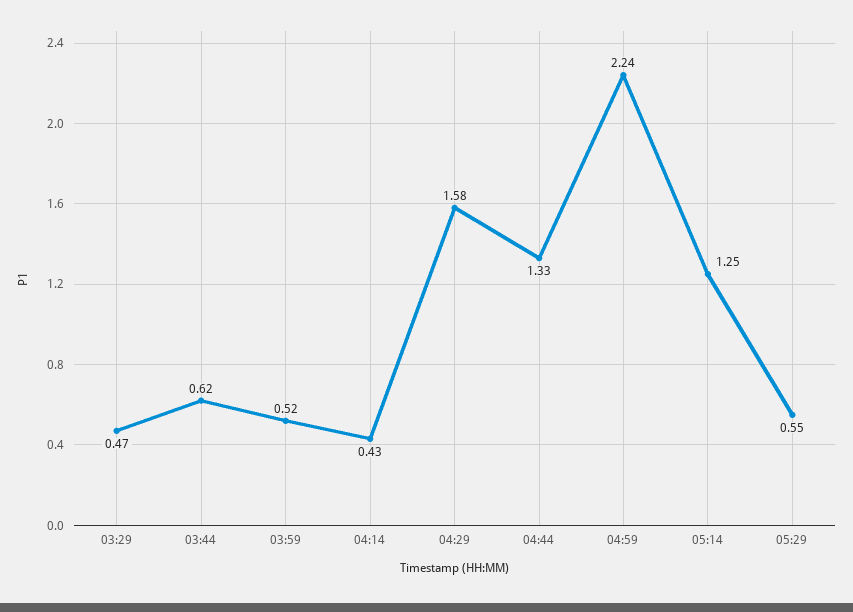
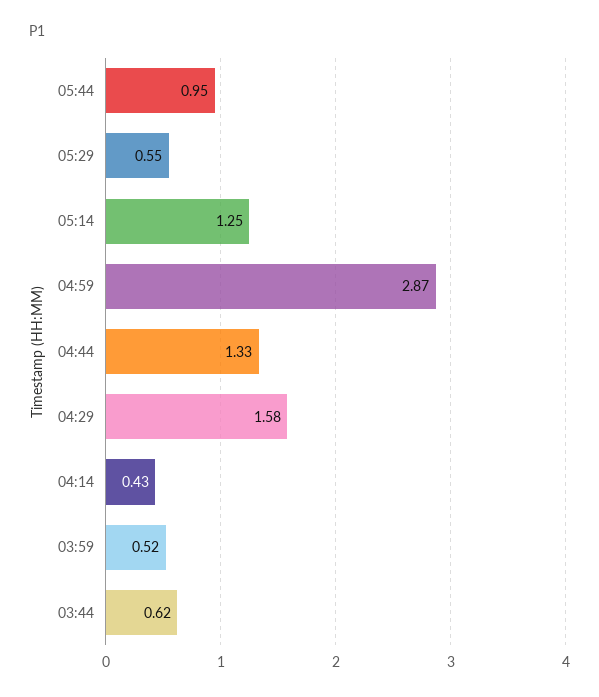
03:29: 0.47 -> none
04:59: 2.24 -> 2.87
05:44: none -> 0.95

